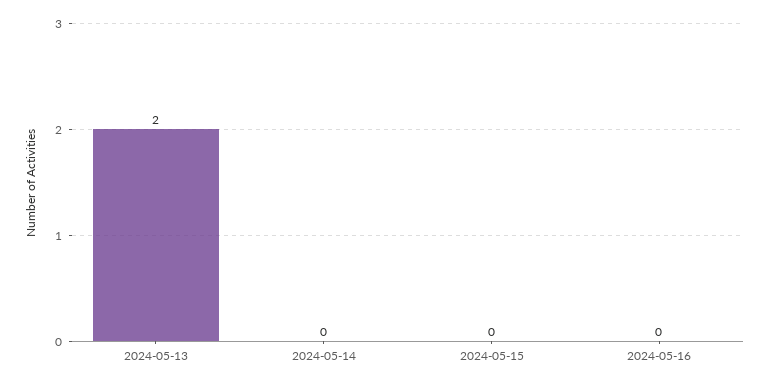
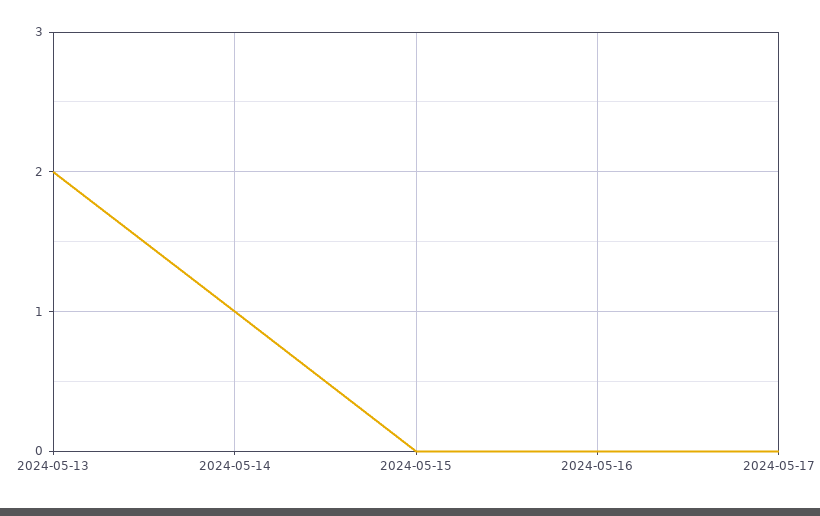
2024-05-14: 0 -> 1
2024-05-17: none -> 0

